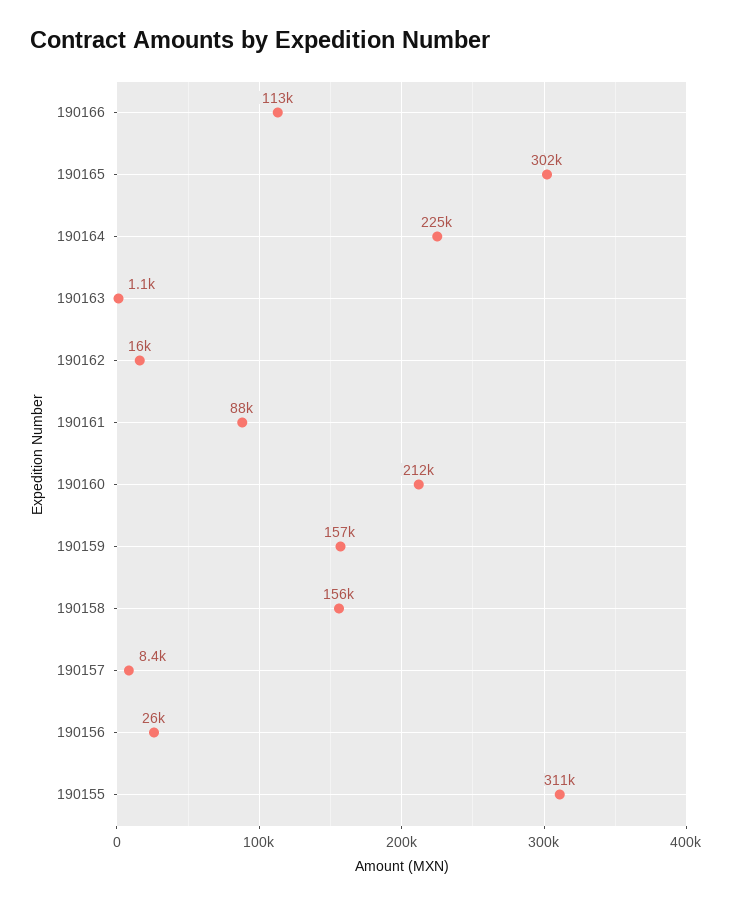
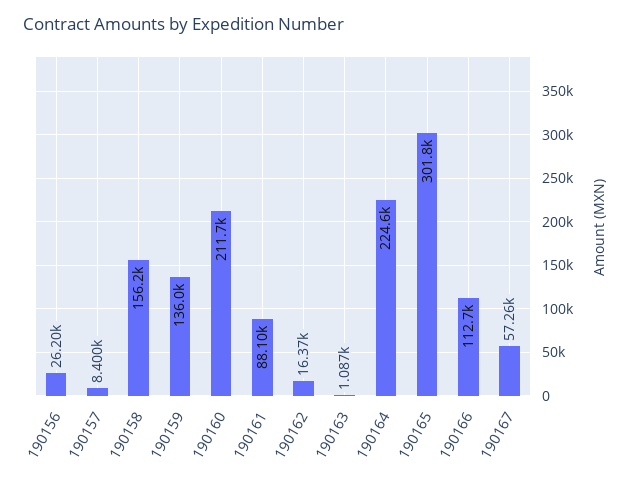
190159: 157000 -> 136000
190155: 311000 -> none
190167: none -> 57260

